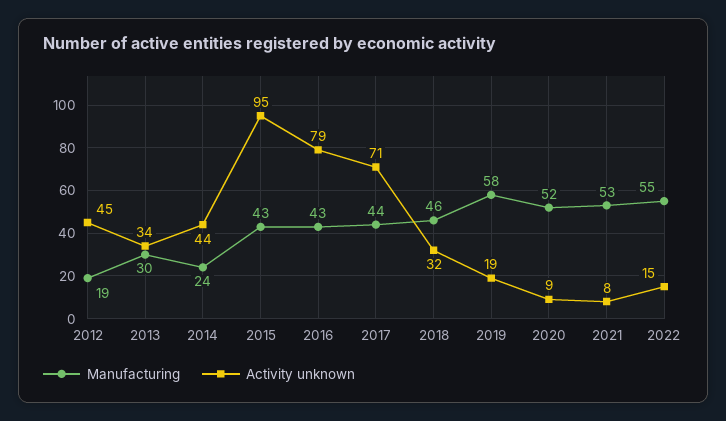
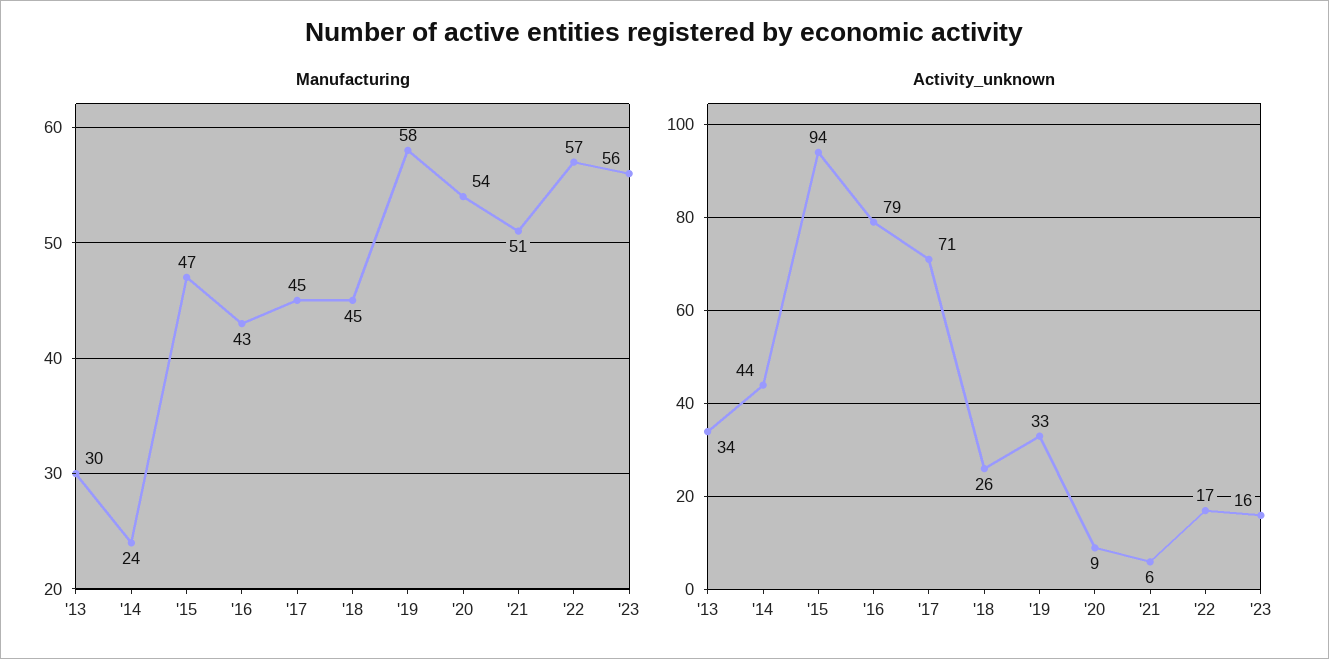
Manufacturing, 2012: 19 -> none
Activity unknown, 2012: 45 -> none
Manufacturing, 2015: 43 -> 47
Activity unknown, 2015: 95 -> 94
Manufacturing, 2017: 44 -> 45
Manufacturing, 2018: 46 -> 45
Activity unknown, 2018: 32 -> 26
Activity unknown, 2019: 19 -> 33
Manufacturing, 2020: 52 -> 54
Manufacturing, 2021: 53 -> 51
Activity unknown, 2021: 8 -> 6
Manufacturing, 2022: 55 -> 57
Activity unknown, 2022: 15 -> 17
Manufacturing, '23: none -> 56
Activity unknown, '23: none -> 16

